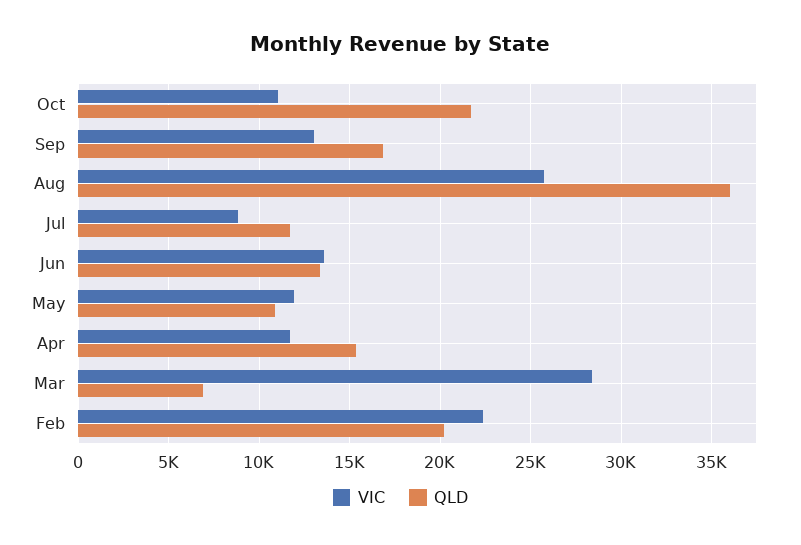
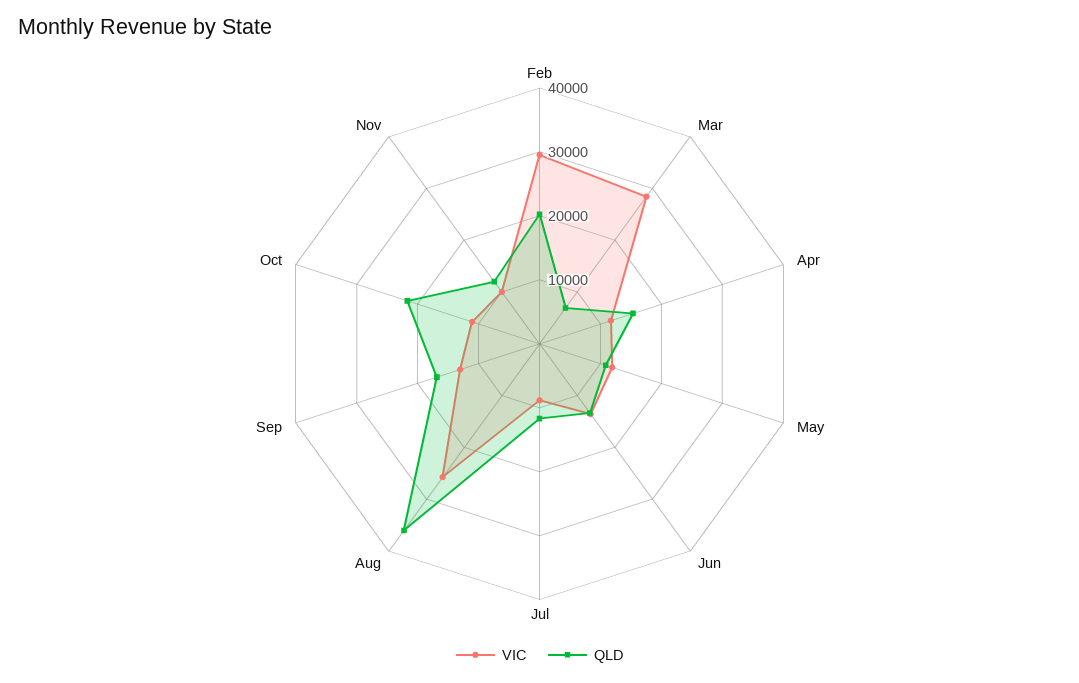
VIC, Feb: 22500 -> 30000
VIC, Nov: none -> 10000
QLD, Nov: none -> 12000

